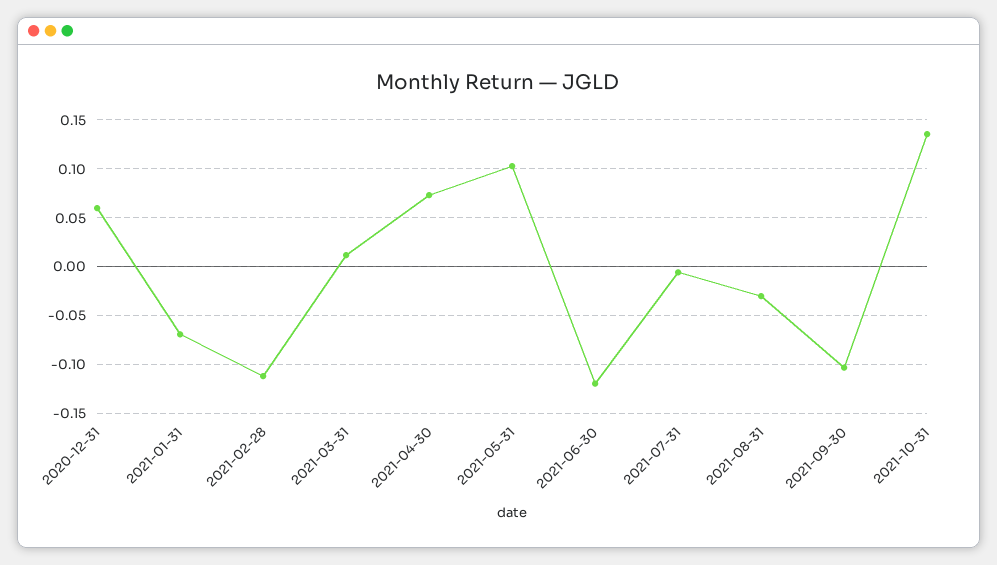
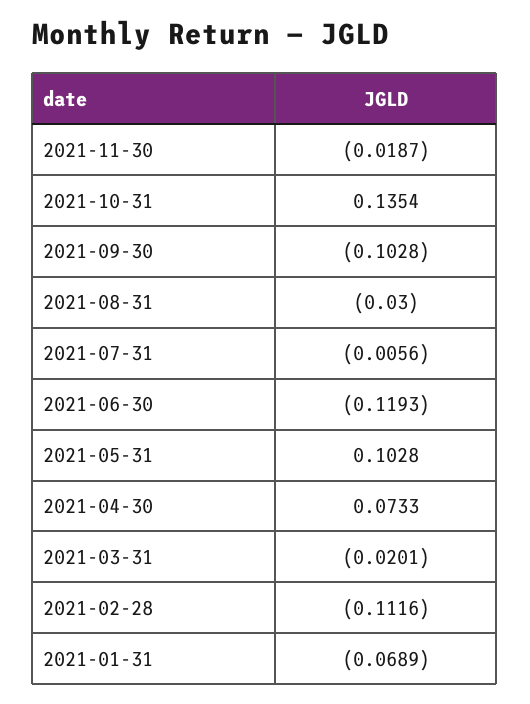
2020-12-31: 0.06 -> none
2021-03-31: 0.01 -> -0.0201
2021-11-30: none -> -0.0187

